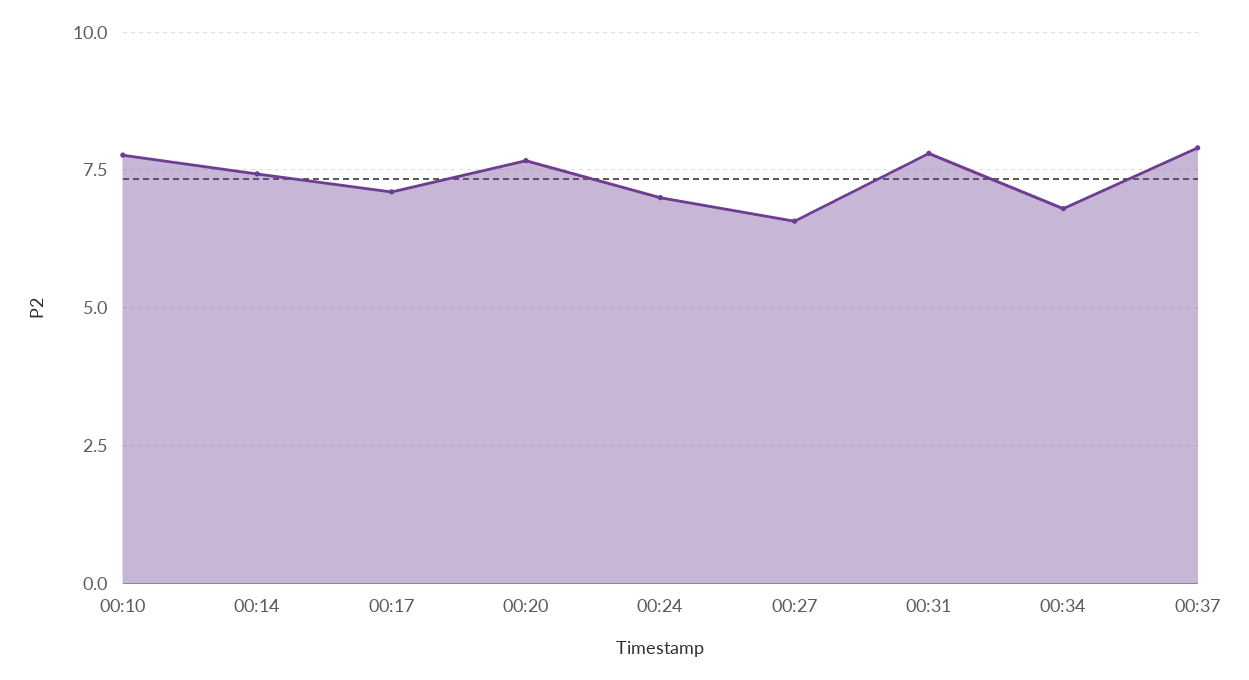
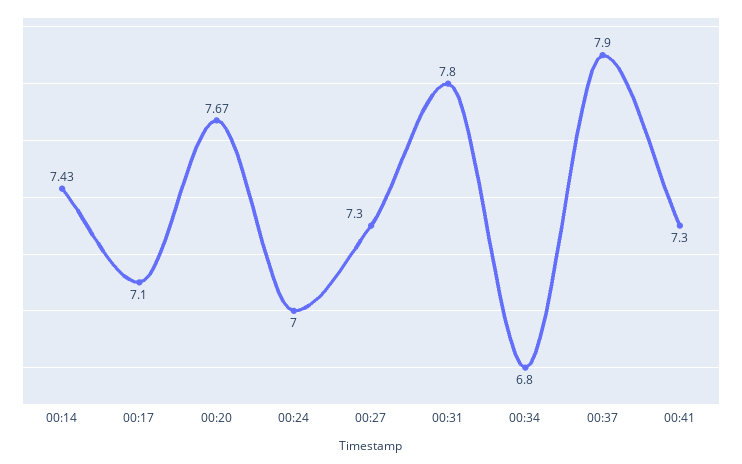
00:10: 7.75 -> none
00:27: 6.5 -> 7.3
00:41: none -> 7.3

